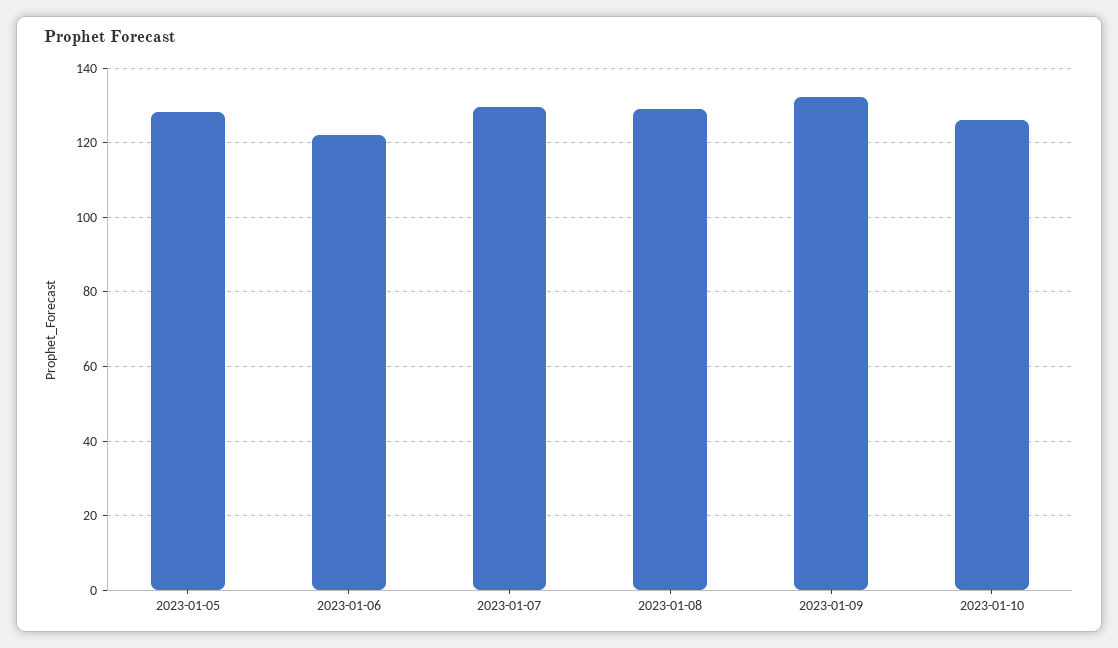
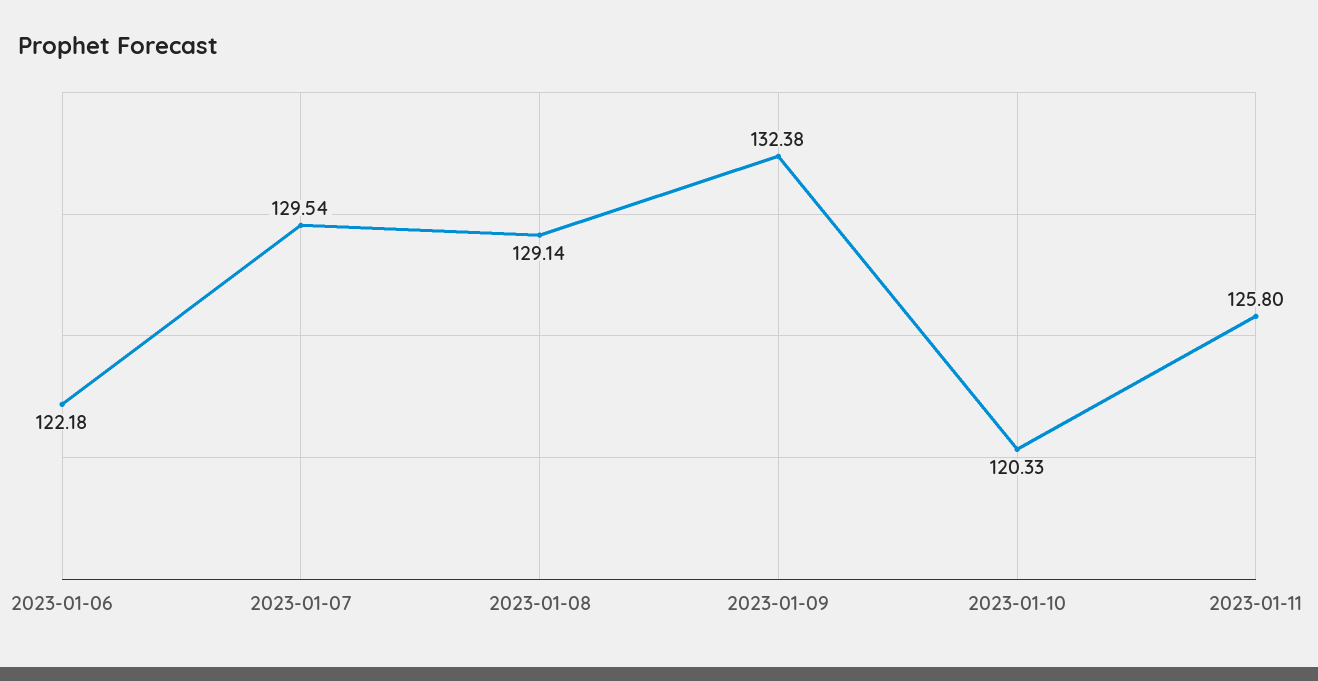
2023-01-05: 128 -> none
2023-01-10: 126 -> 120.33
2023-01-11: none -> 125.8

